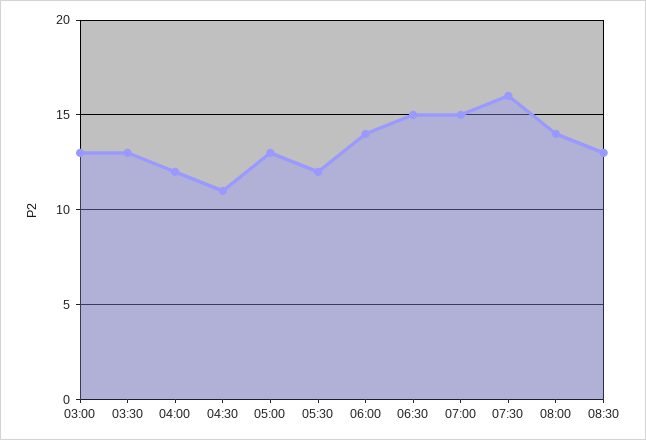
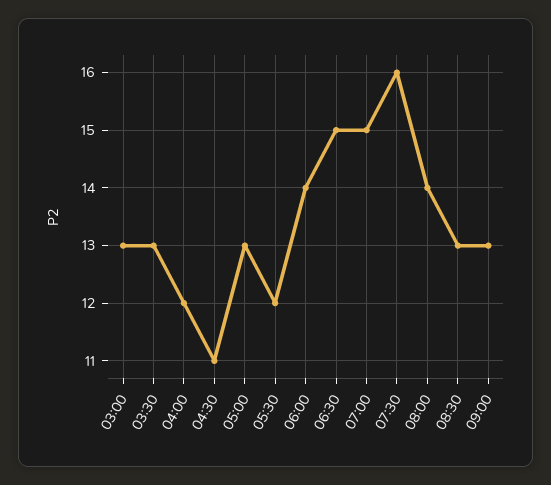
09:00: none -> 13

